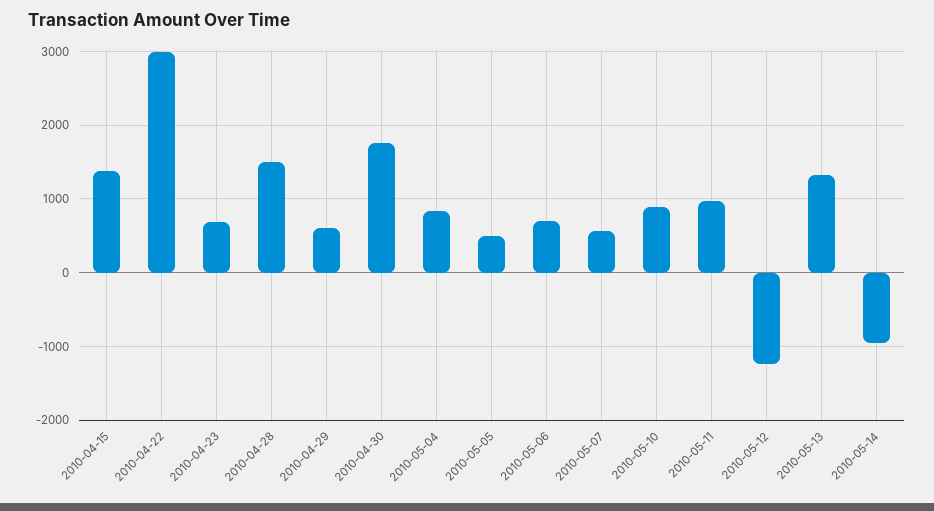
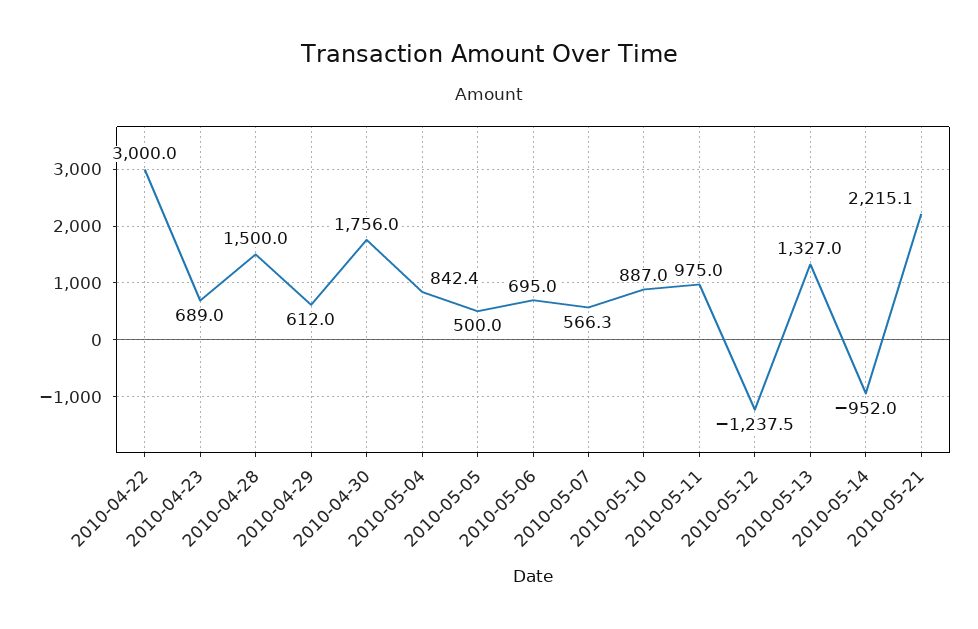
2010-04-15: 1400 -> none
2010-05-21: none -> 2215.1

